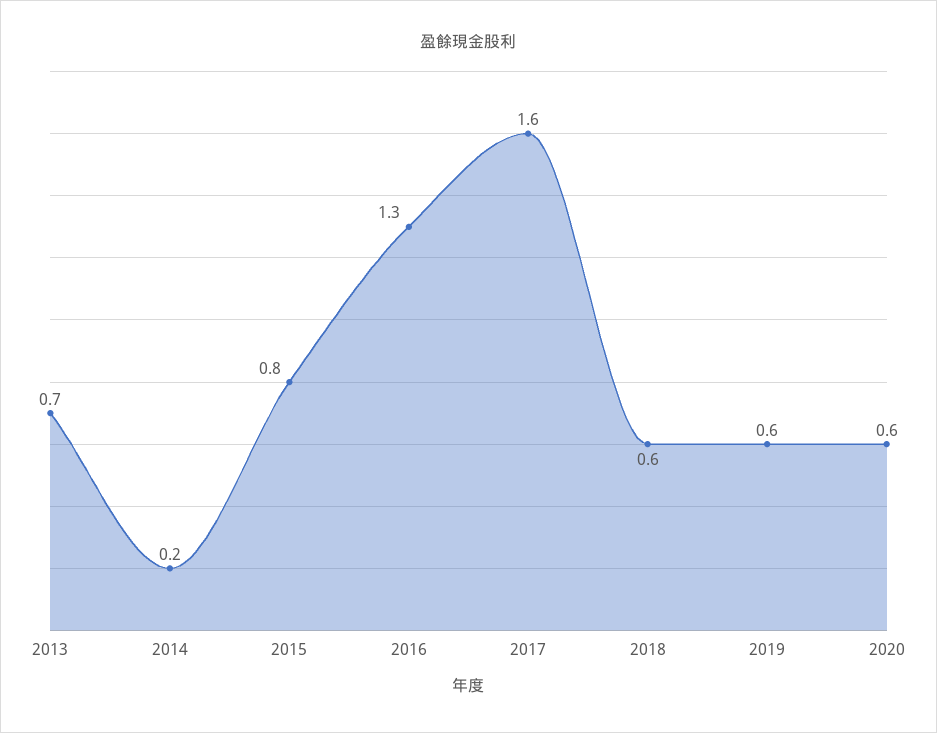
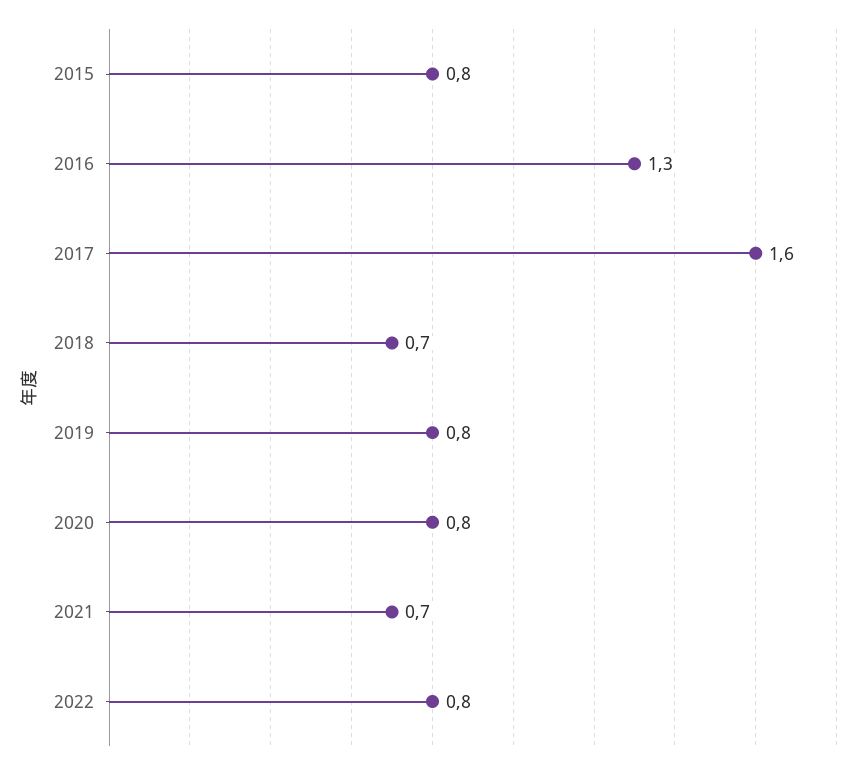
2013: 0.7 -> none
2014: 0.2 -> none
2018: 0.6 -> 0.7
2019: 0.6 -> 0.8
2020: 0.6 -> 0.8
2021: none -> 0.7
2022: none -> 0.8

